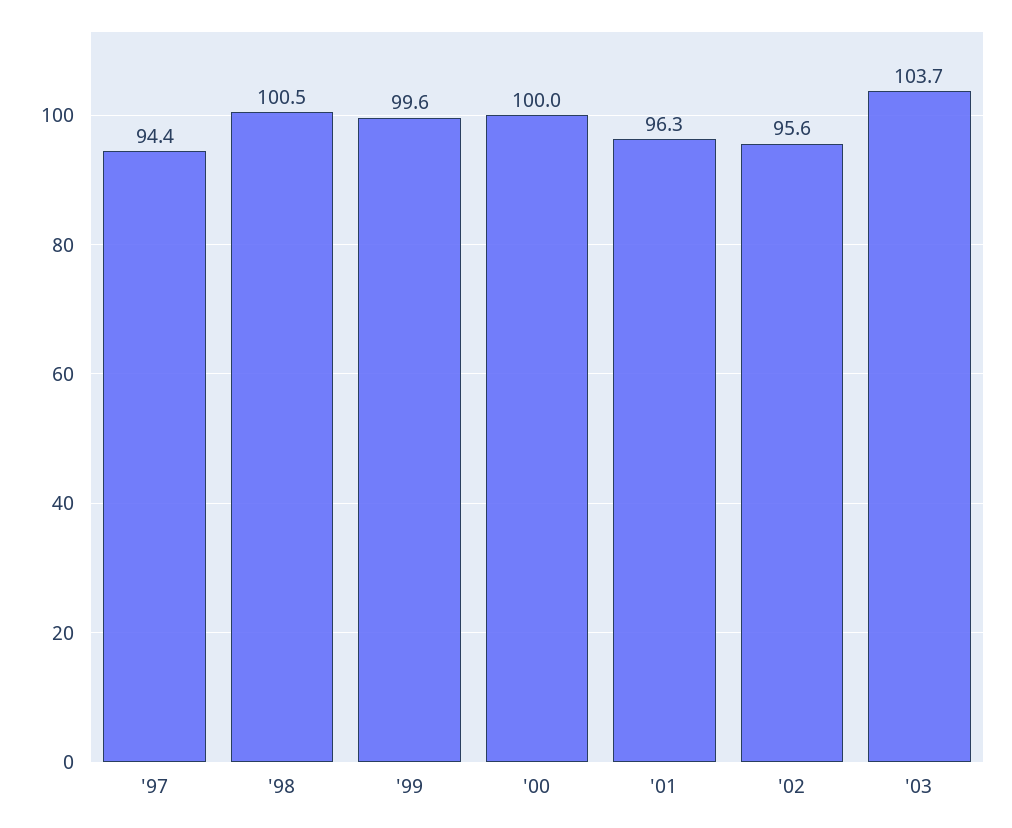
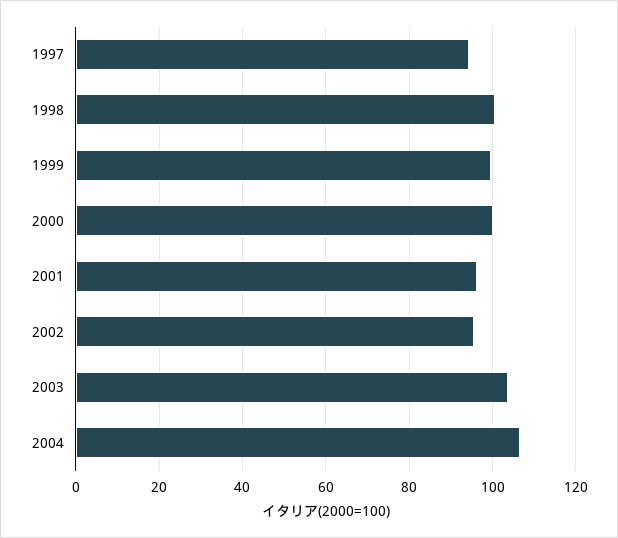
2004: none -> 106

